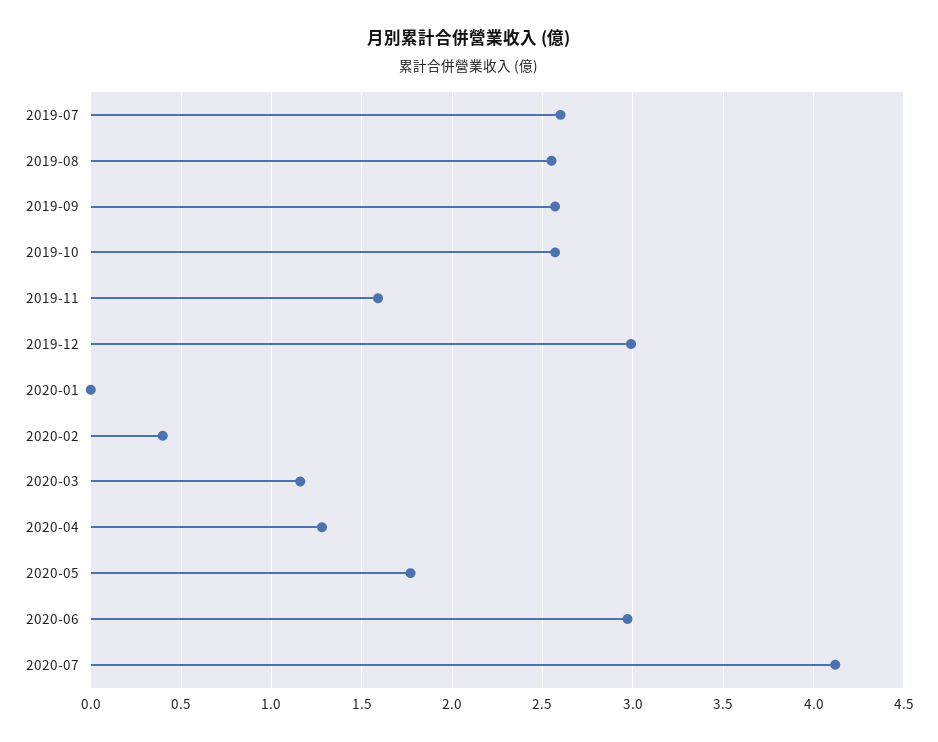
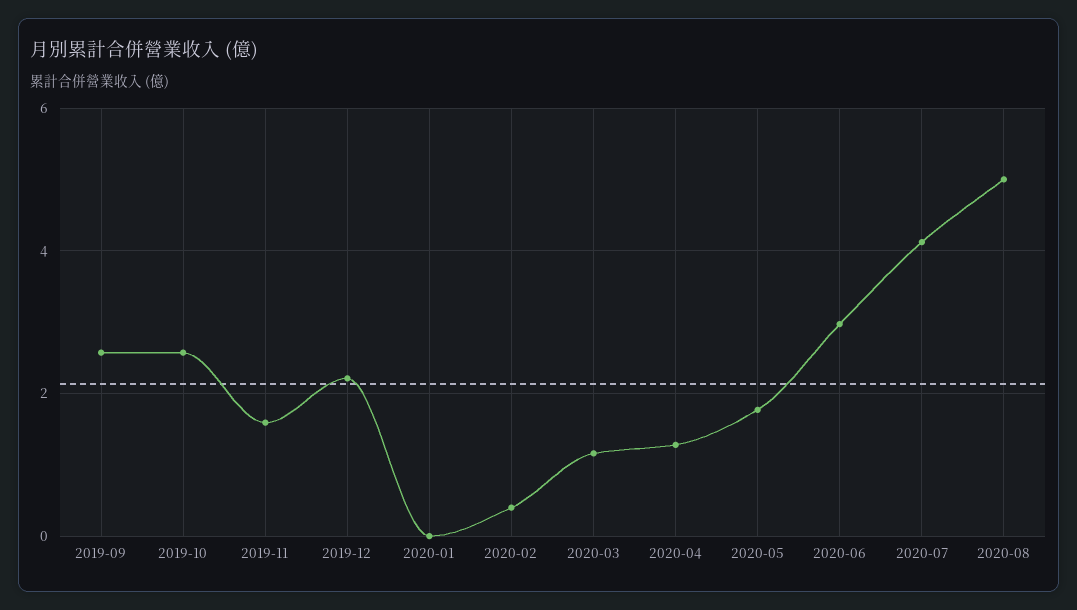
2019-07: 2.6 -> none
2019-08: 2.55 -> none
2019-12: 3 -> 2.2
2020-08: none -> 5

